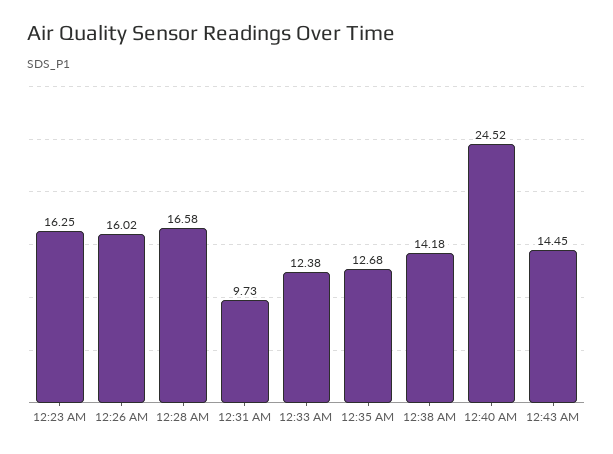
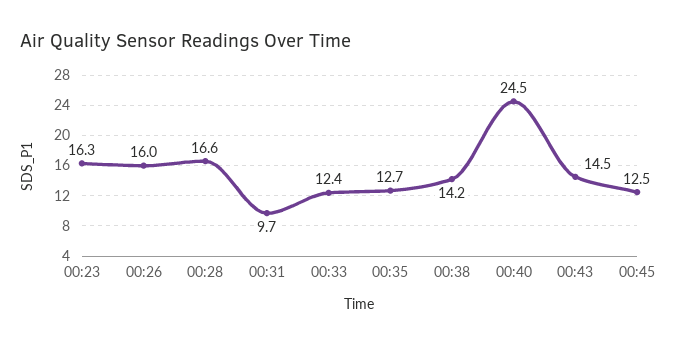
00:45: none -> 12.5

